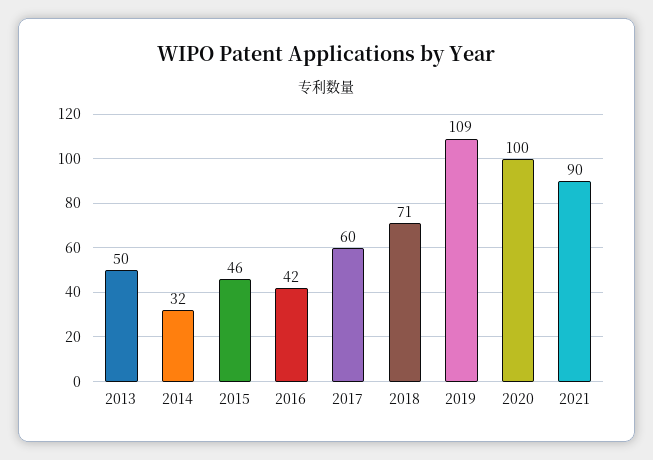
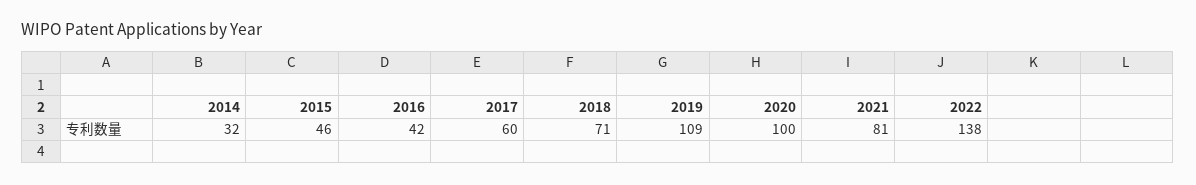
2013: 50 -> none
2021: 90 -> 81
2022: none -> 138

